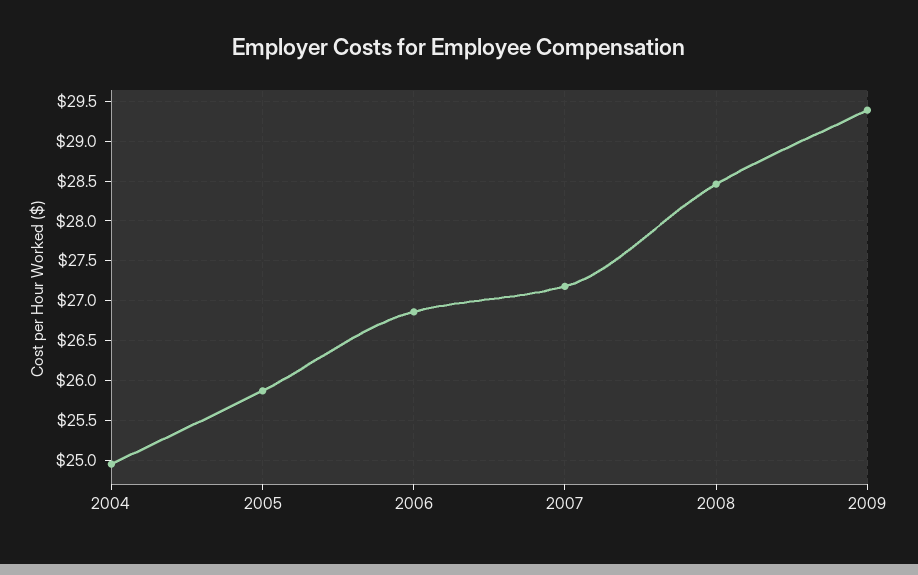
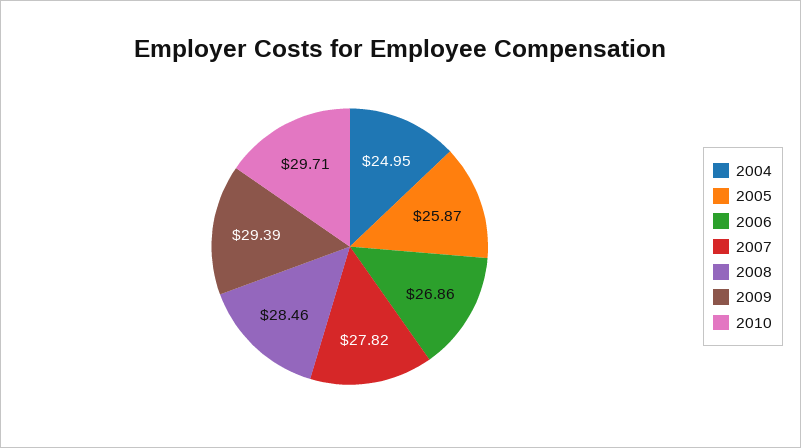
2007: 27.2 -> 27.82
2010: none -> 29.71

